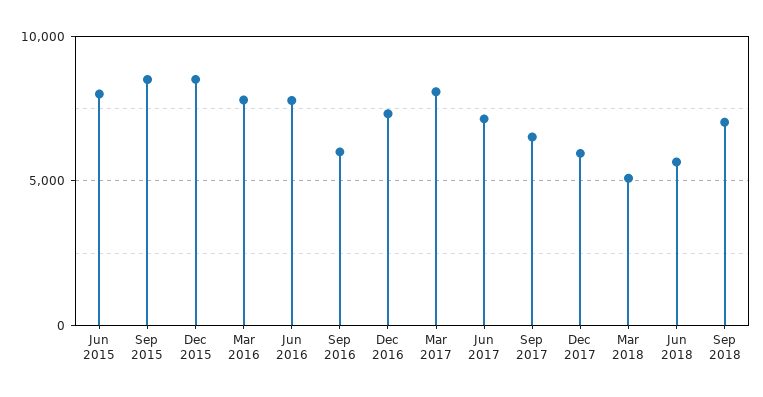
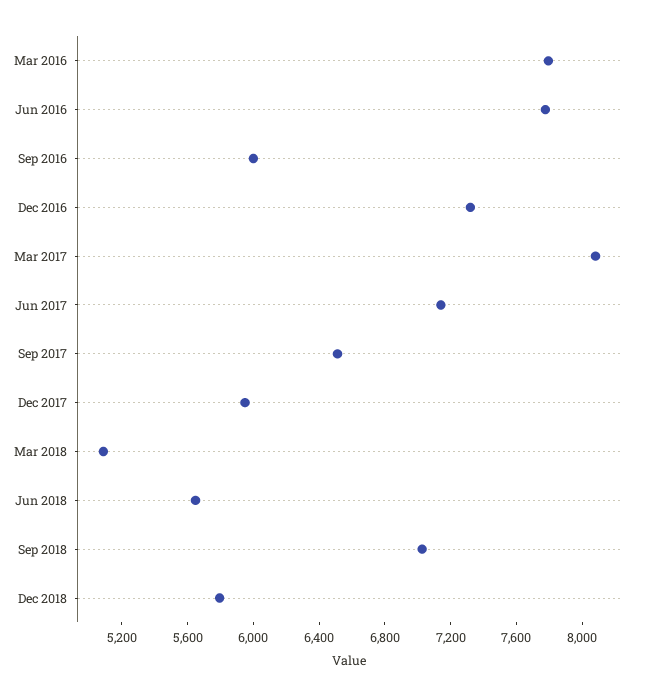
Jun 2015: 8000 -> none
Sep 2015: 8500 -> none
Dec 2015: 8500 -> none
Dec 2018: none -> 5800

